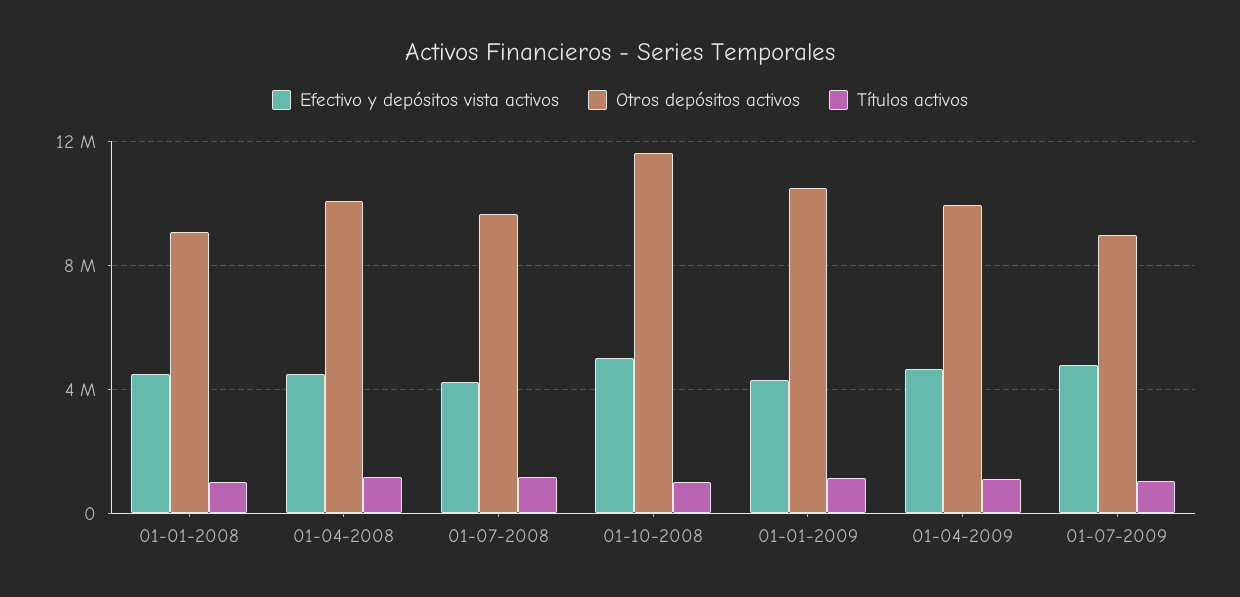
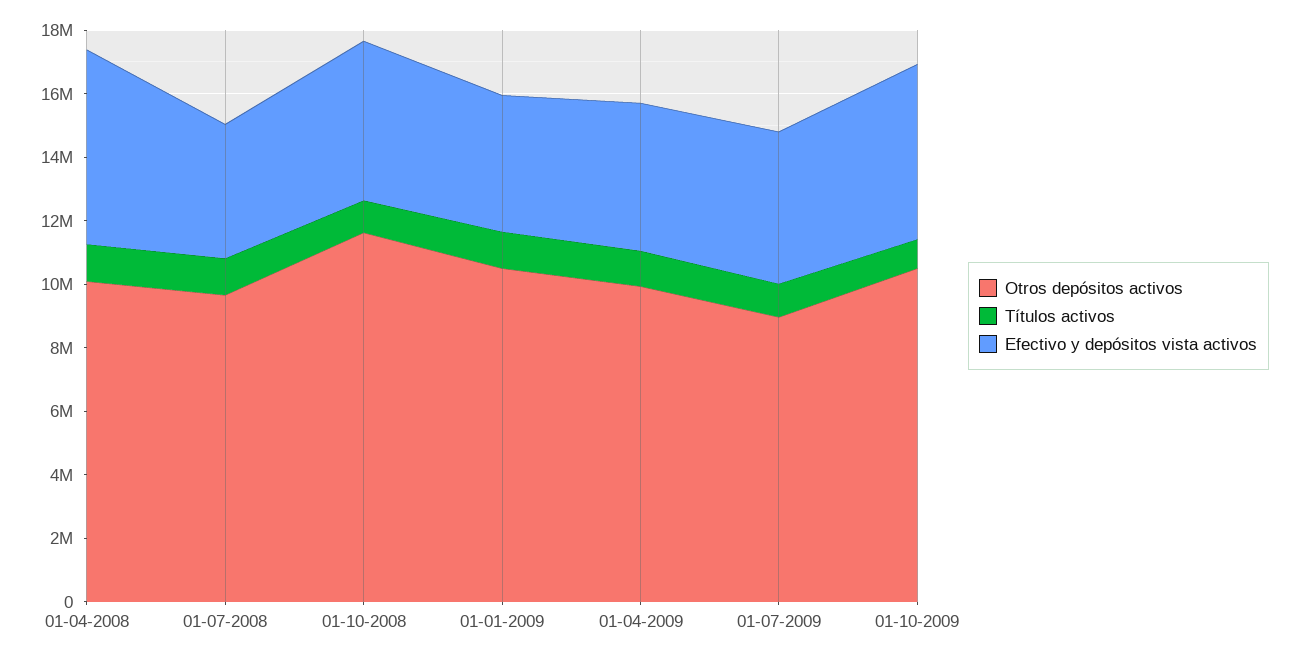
Efectivo y depósitos vista activos, 01-01-2008: 4500000 -> none
Otros depósitos activos, 01-01-2008: 9000000 -> none
Títulos activos, 01-01-2008: 1000000 -> none
Efectivo y depósitos vista activos, 01-04-2008: 4500000 -> 6000000
Otros depósitos activos, 01-10-2009: none -> 10500000
Títulos activos, 01-10-2009: none -> 1000000
Efectivo y depósitos vista activos, 01-10-2009: none -> 5500000

